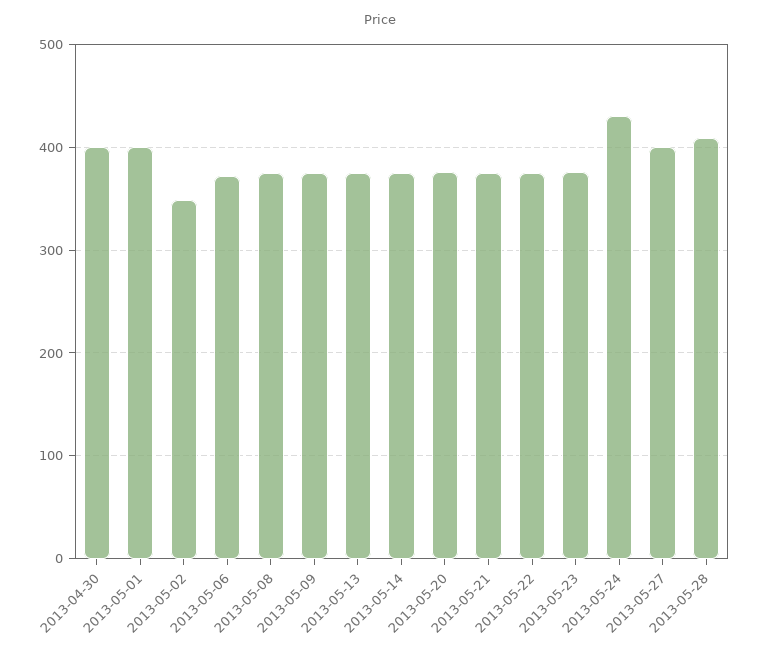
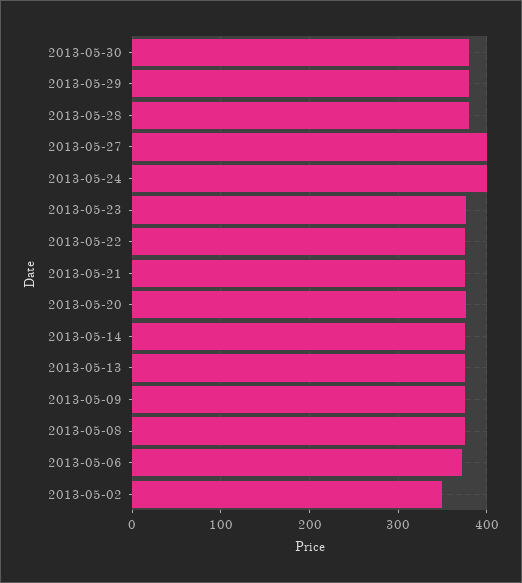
2013-04-30: 400 -> none
2013-05-01: 400 -> none
2013-05-24: 430 -> 400
2013-05-28: 410 -> 380
2013-05-30: none -> 380
2013-05-29: none -> 380

